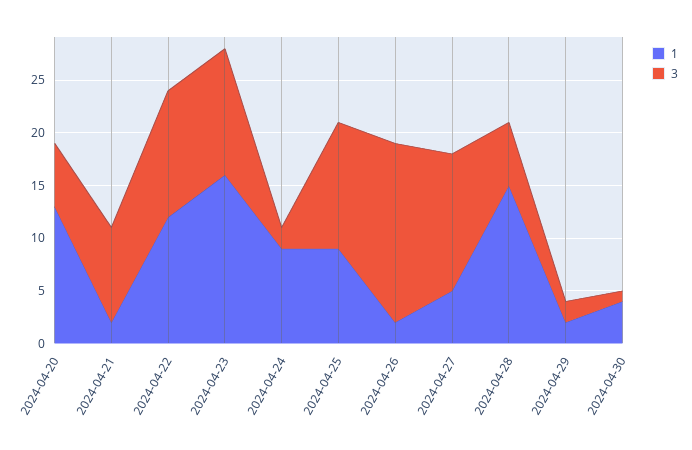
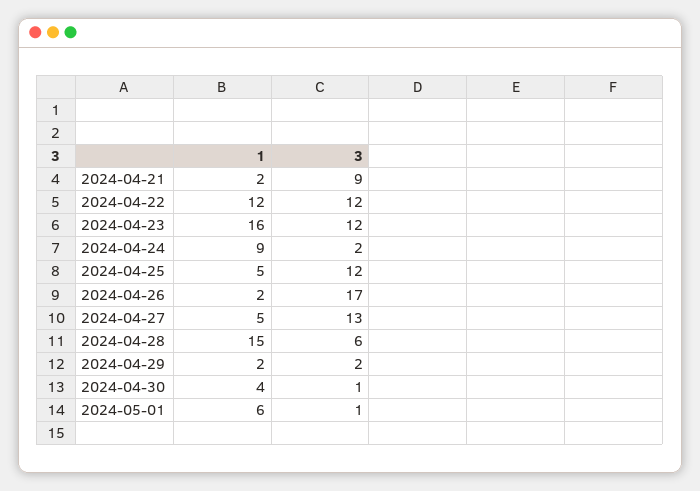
1, 2024-04-20: 13 -> none
3, 2024-04-20: 6 -> none
1, 2024-04-25: 9 -> 5
1, 2024-05-01: none -> 6
3, 2024-05-01: none -> 1

